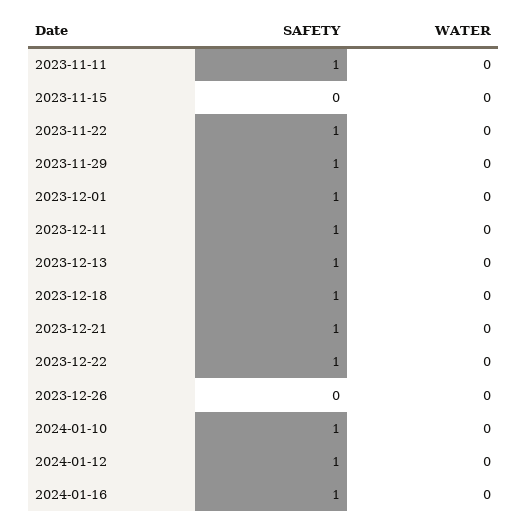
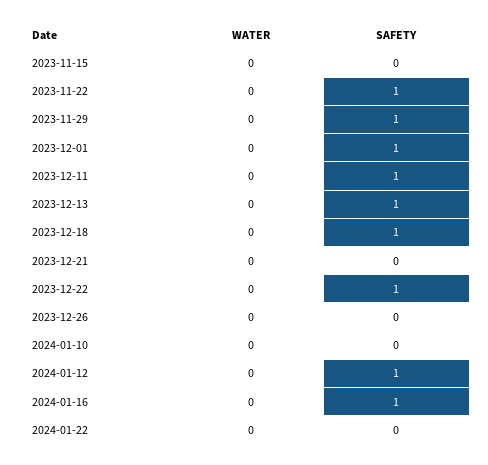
SAFETY, 2023-11-11: 1 -> none
WATER, 2023-11-11: 0 -> none
SAFETY, 2023-12-21: 1 -> 0
SAFETY, 2024-01-10: 1 -> 0
WATER, 2024-01-22: none -> 0
SAFETY, 2024-01-22: none -> 0

